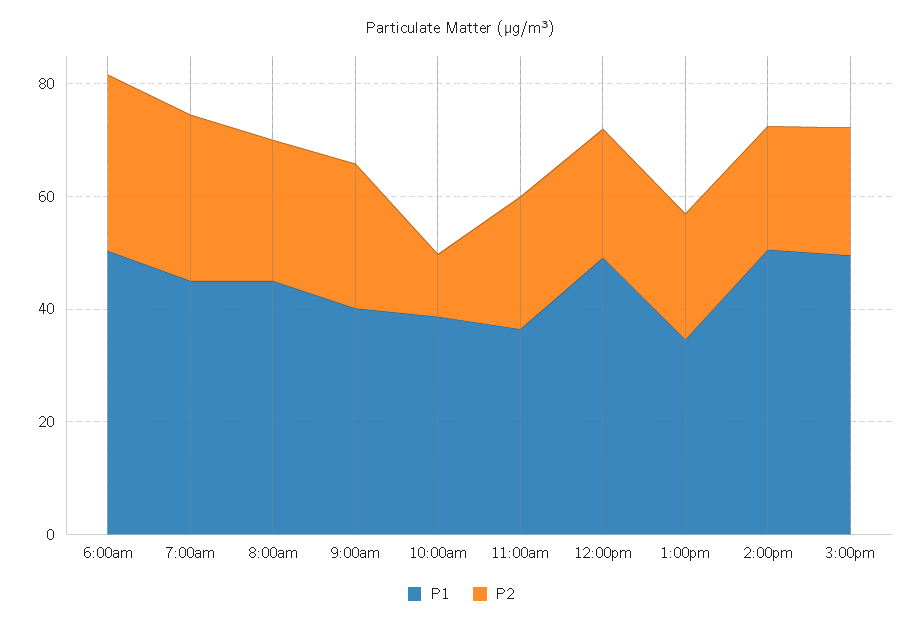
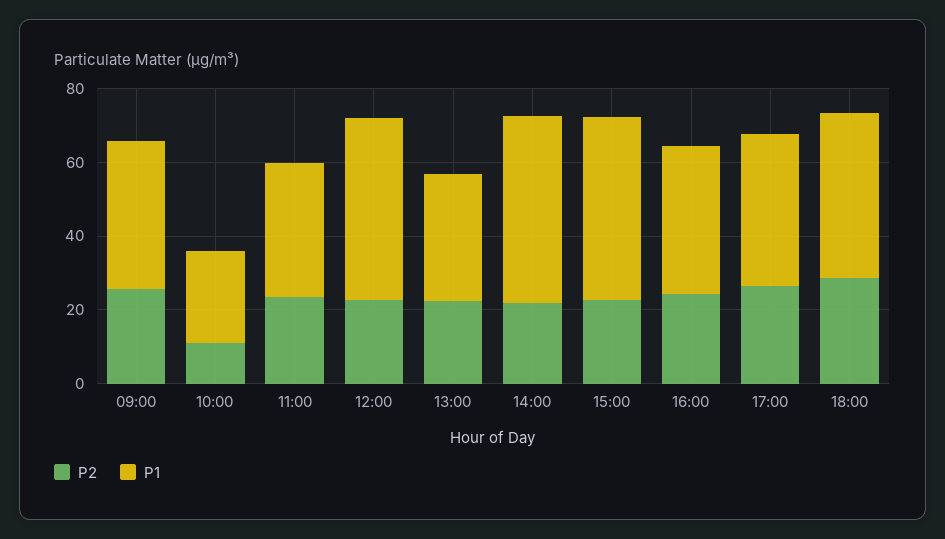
P1, 6:00am: 50 -> none
P2, 6:00am: 30 -> none
P1, 7:00am: 45 -> none
P2, 7:00am: 30 -> none
P1, 8:00am: 45 -> none
P2, 8:00am: 25 -> none
P1, 10:00am: 40 -> 25
P2, 16:00: none -> 25
P1, 16:00: none -> 40
P2, 17:00: none -> 25
P1, 17:00: none -> 40
P2, 18:00: none -> 30
P1, 18:00: none -> 45

